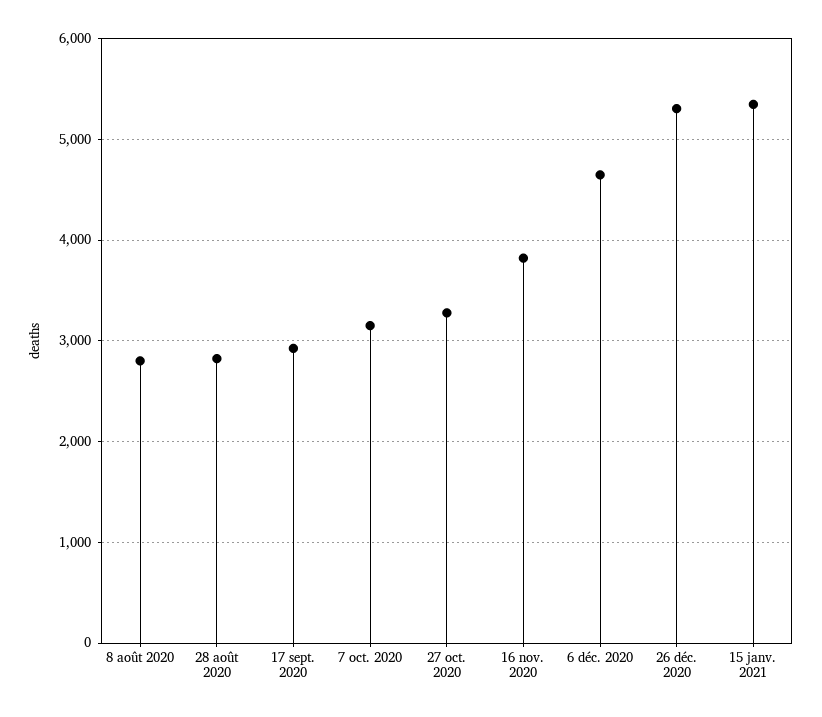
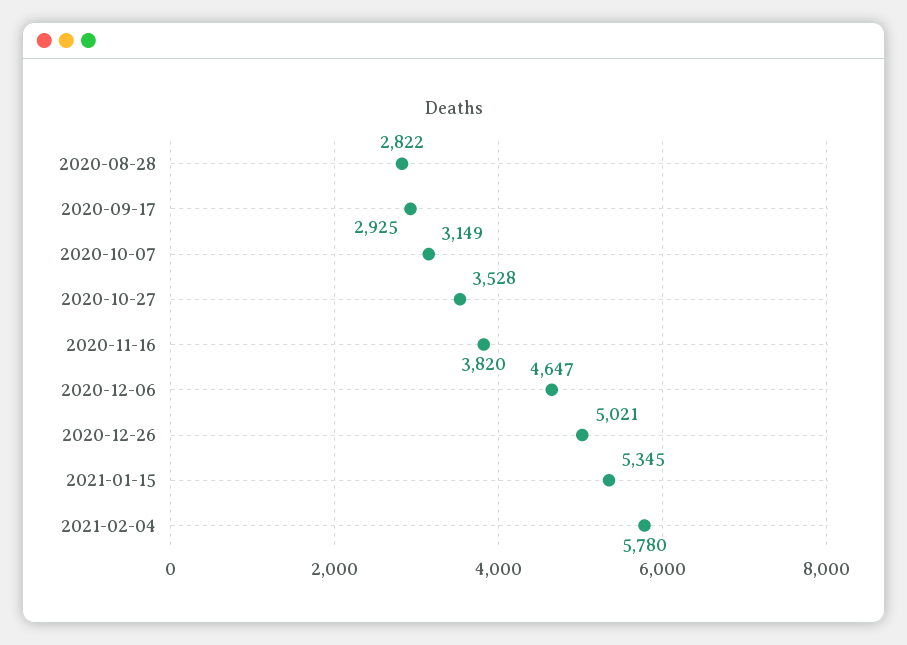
8 août 2020: 2800 -> none
27 oct. 2020: 3300 -> 3528
26 déc. 2020: 5300 -> 5021
2021-02-04: none -> 5780

